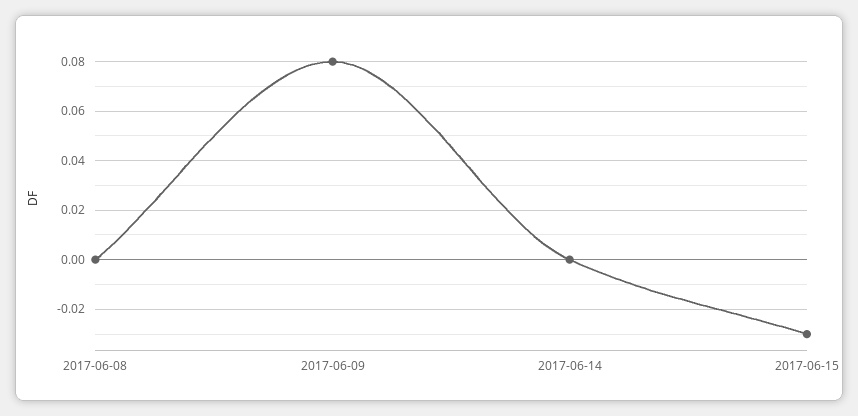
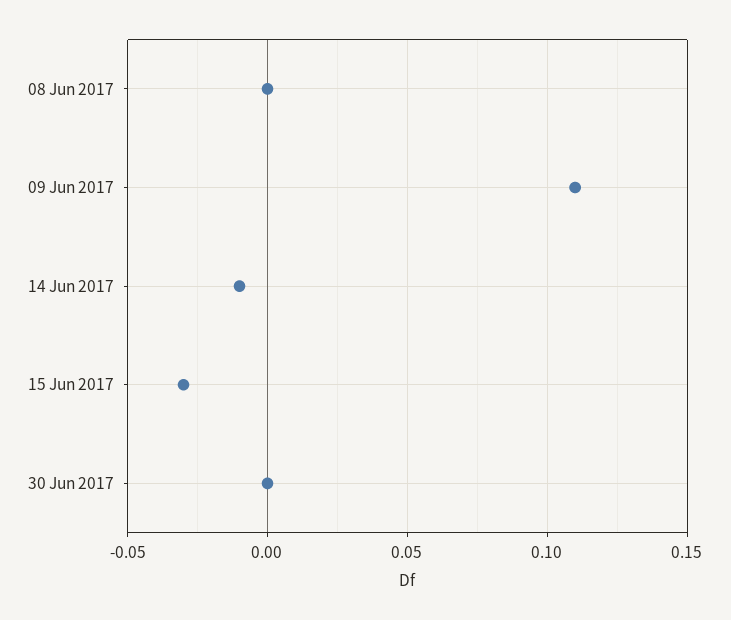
2017-06-09: 0.08 -> 0.11
2017-06-14: 0 -> -0.01
30 Jun 2017: none -> 0

